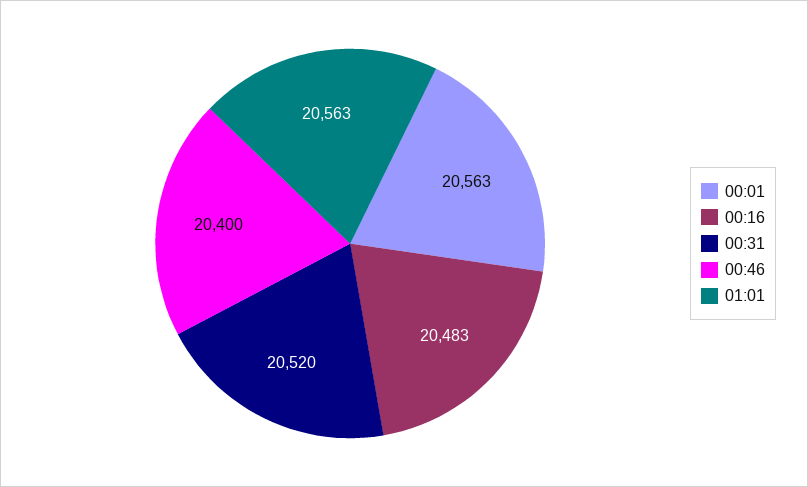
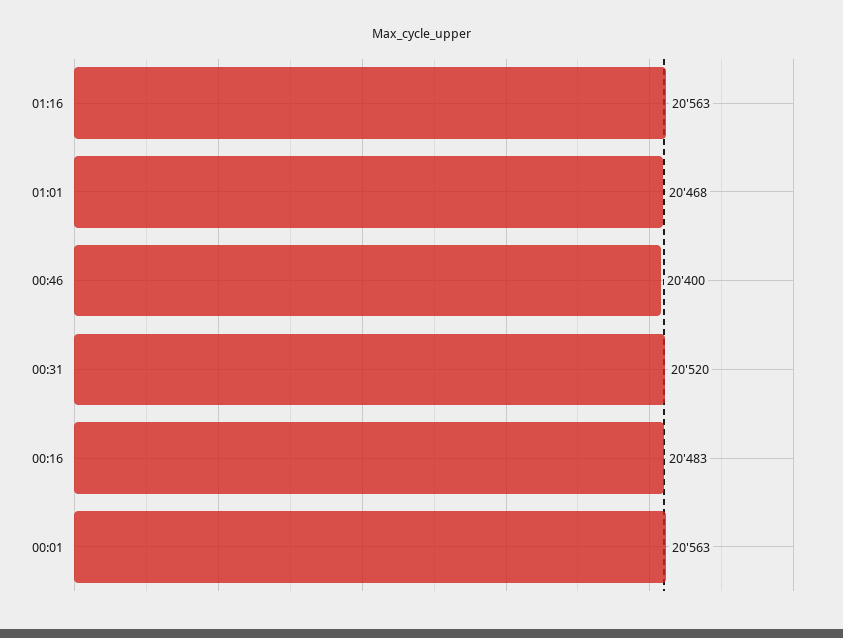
01:01: 20563 -> 20468
01:16: none -> 20563

